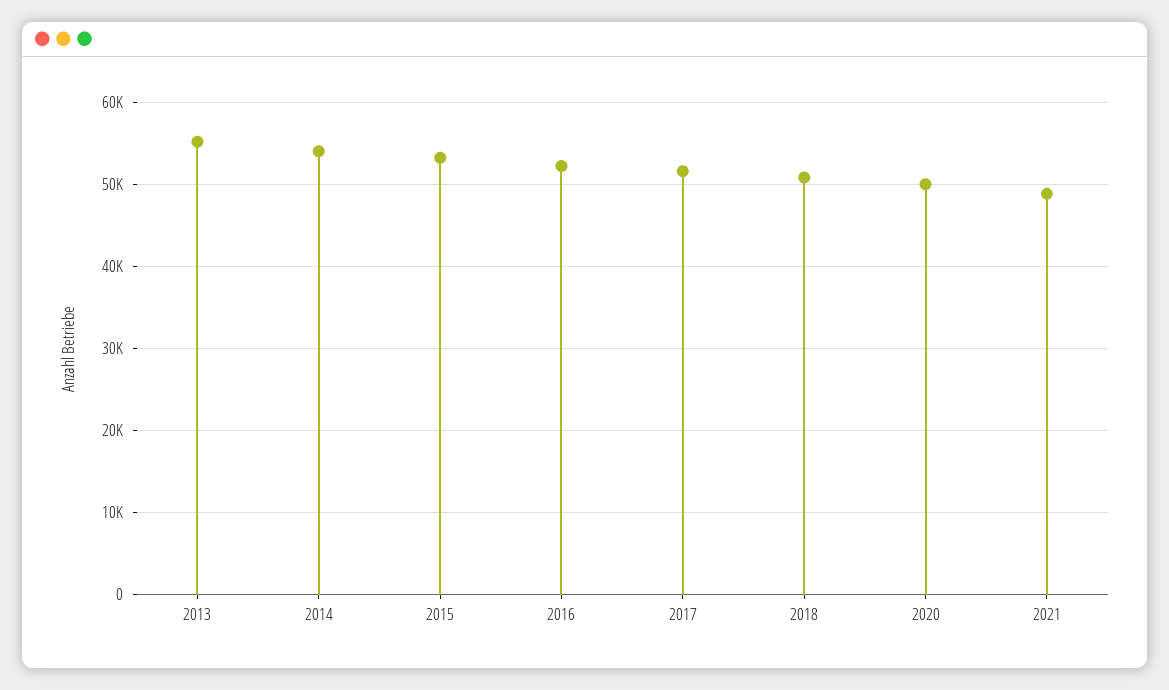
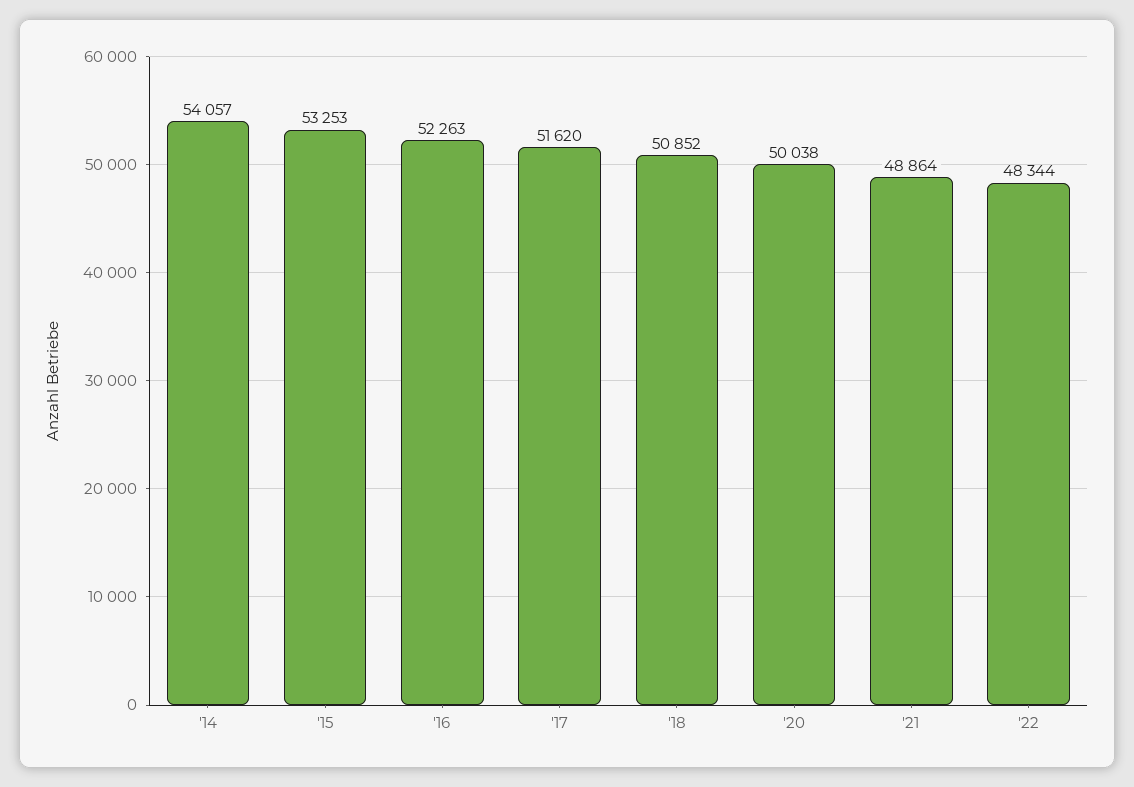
2013: 55000 -> none
'22: none -> 48344

